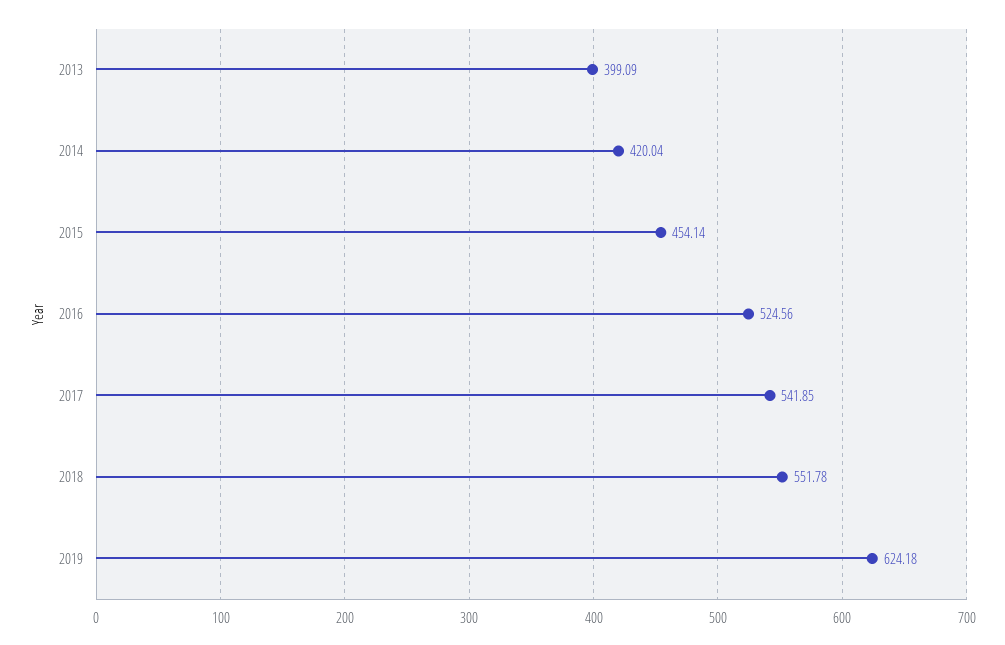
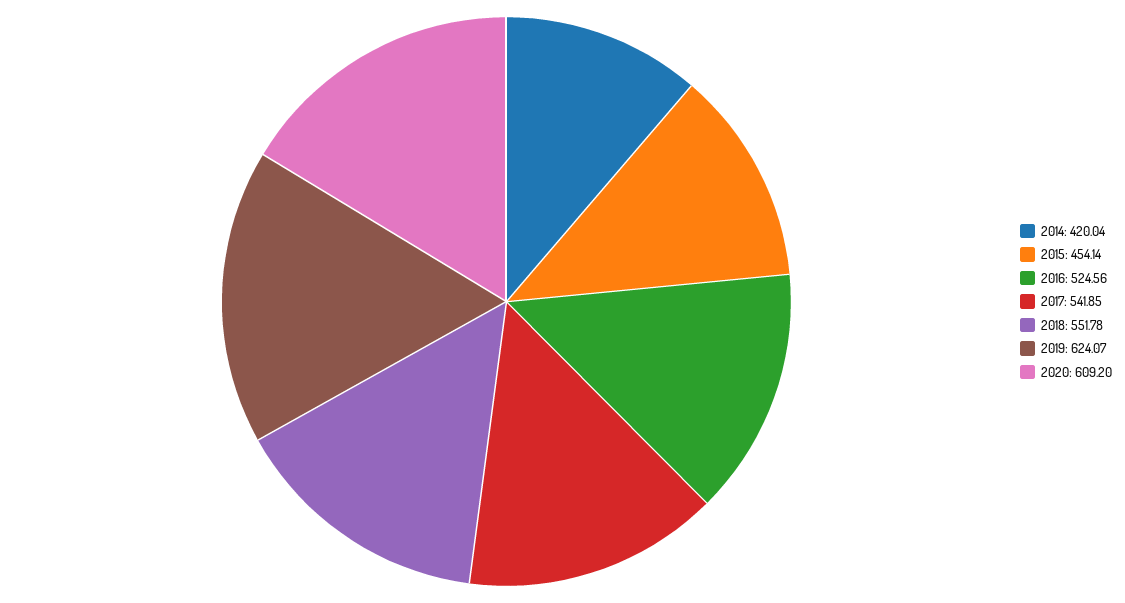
2013: 399.09 -> none
2019: 624.18 -> 624.07
2020: none -> 609.2

